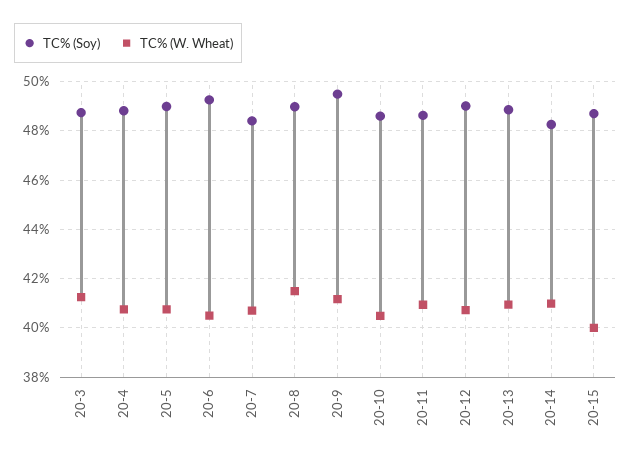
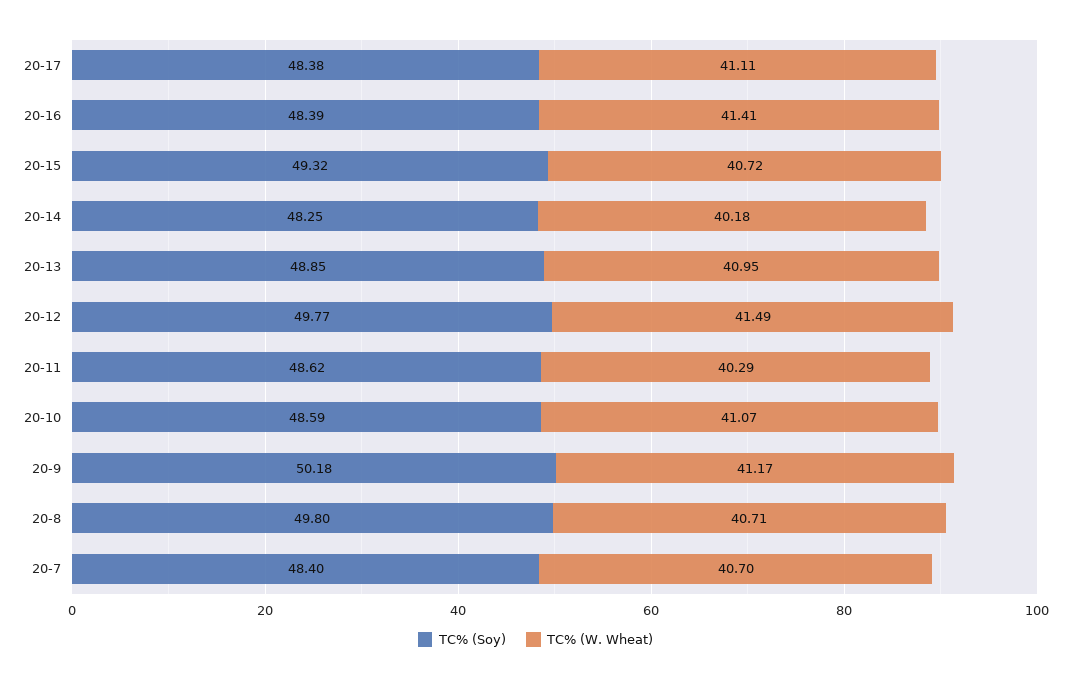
TC% (Soy), 20-3: 48.75 -> none
TC% (W. Wheat), 20-3: 41.25 -> none
TC% (Soy), 20-4: 48.75 -> none
TC% (W. Wheat), 20-4: 40.75 -> none
TC% (Soy), 20-5: 49 -> none
TC% (W. Wheat), 20-5: 40.75 -> none
TC% (Soy), 20-6: 49.25 -> none
TC% (W. Wheat), 20-6: 40.5 -> none
TC% (Soy), 20-8: 49 -> 49.8
TC% (W. Wheat), 20-8: 41.5 -> 40.71
TC% (Soy), 20-9: 49.5 -> 50.18
TC% (W. Wheat), 20-10: 40.5 -> 41.07
TC% (W. Wheat), 20-11: 41 -> 40.29
TC% (Soy), 20-12: 49 -> 49.77
TC% (W. Wheat), 20-12: 40.75 -> 41.49
TC% (W. Wheat), 20-14: 41 -> 40.18
TC% (Soy), 20-15: 48.75 -> 49.32
TC% (W. Wheat), 20-15: 40 -> 40.72
TC% (Soy), 20-17: none -> 48.38
TC% (W. Wheat), 20-17: none -> 41.11
TC% (Soy), 20-16: none -> 48.39
TC% (W. Wheat), 20-16: none -> 41.41

